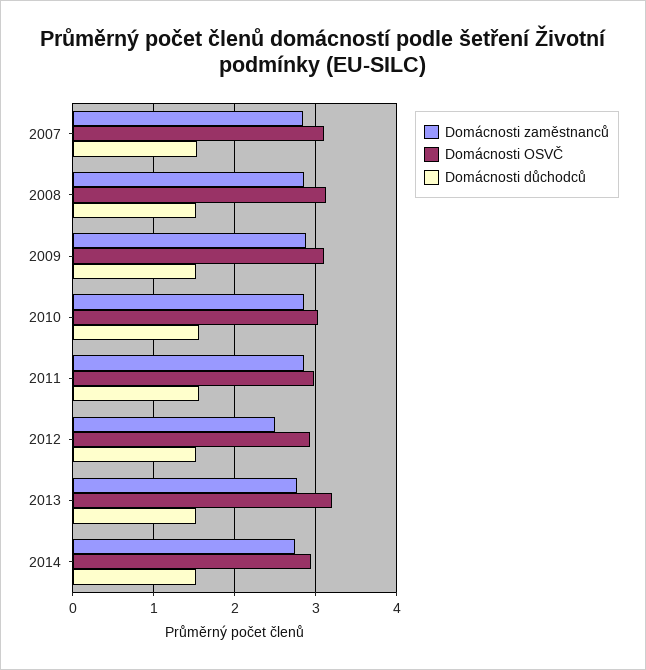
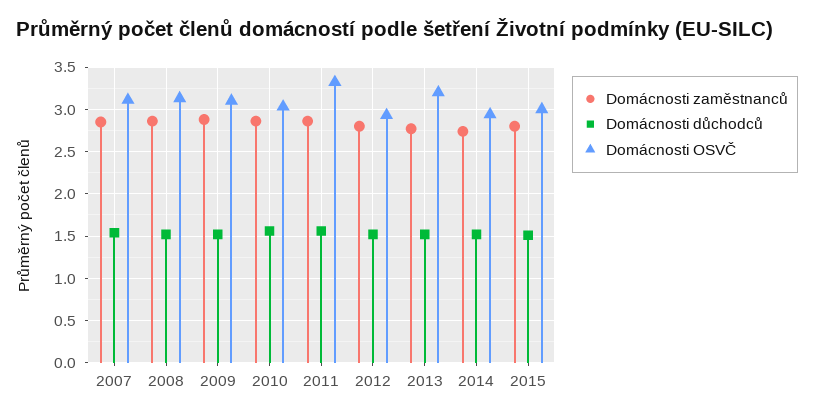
Domácnosti OSVČ, 2011: 3 -> 3.3
Domácnosti zaměstnanců, 2012: 2.5 -> 2.8
Domácnosti zaměstnanců, 2015: none -> 2.8
Domácnosti důchodců, 2015: none -> 1.5
Domácnosti OSVČ, 2015: none -> 3

